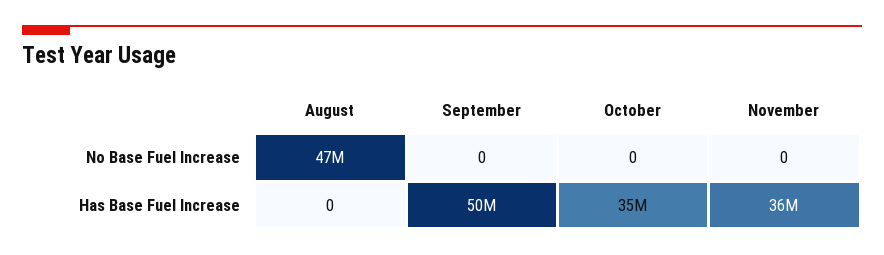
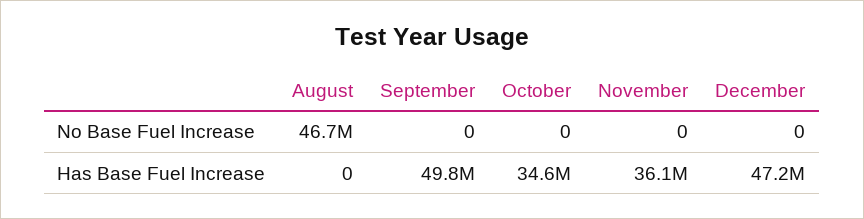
December, No Base Fuel Increase: none -> 0
December, Has Base Fuel Increase: none -> 47200000

